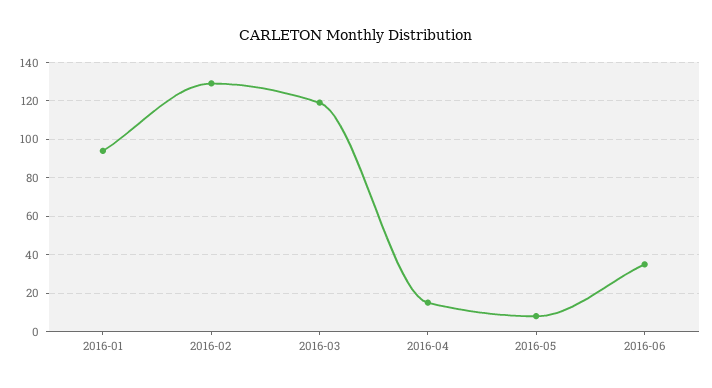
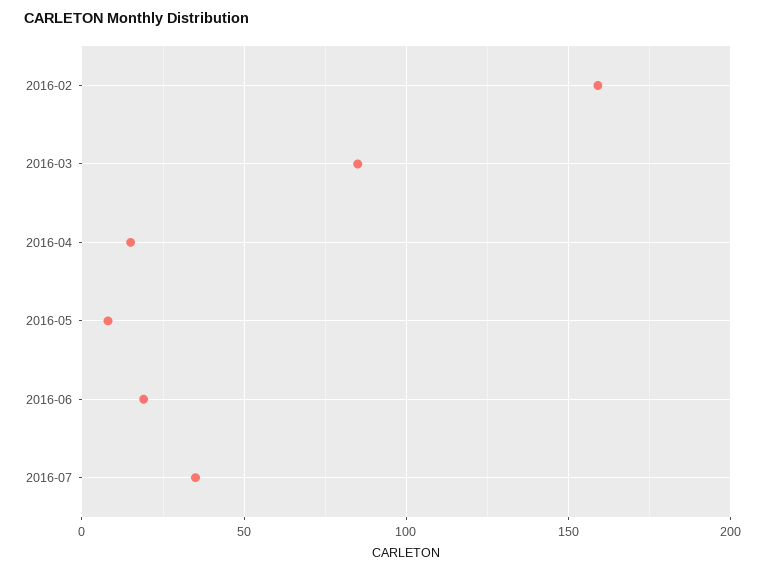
2016-01: 95 -> none
2016-02: 130 -> 160
2016-03: 120 -> 85
2016-06: 35 -> 20
2016-07: none -> 35

